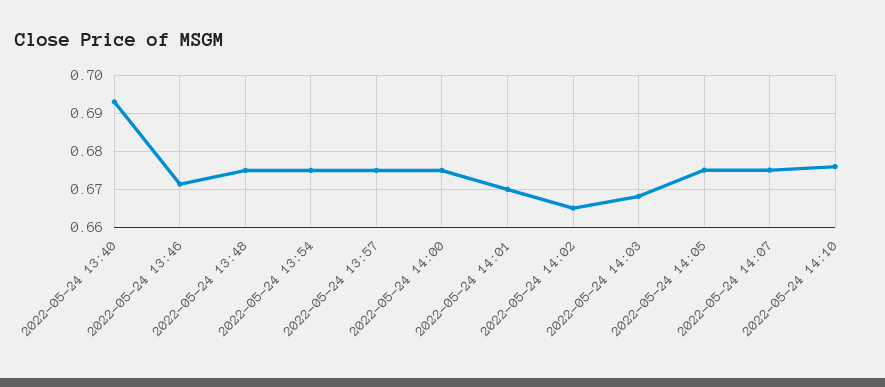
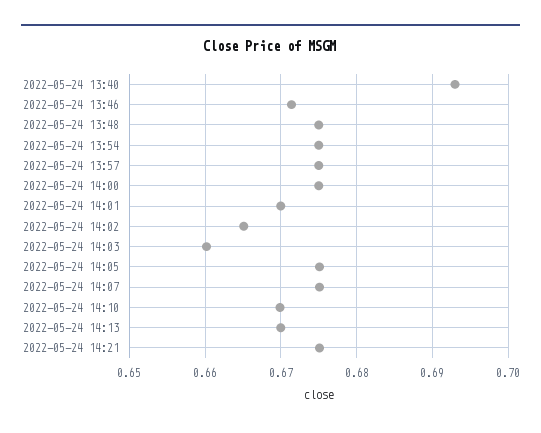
2022-05-24 14:03: 0.668 -> 0.66
2022-05-24 14:10: 0.676 -> 0.67
2022-05-24 14:13: none -> 0.67
2022-05-24 14:21: none -> 0.675

